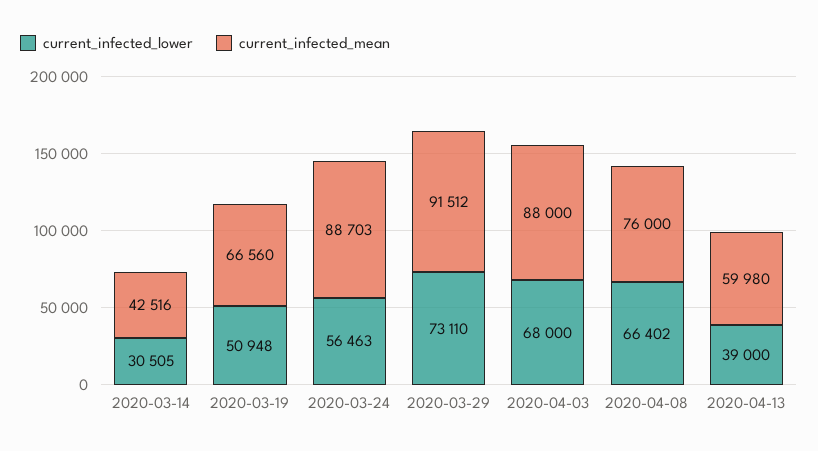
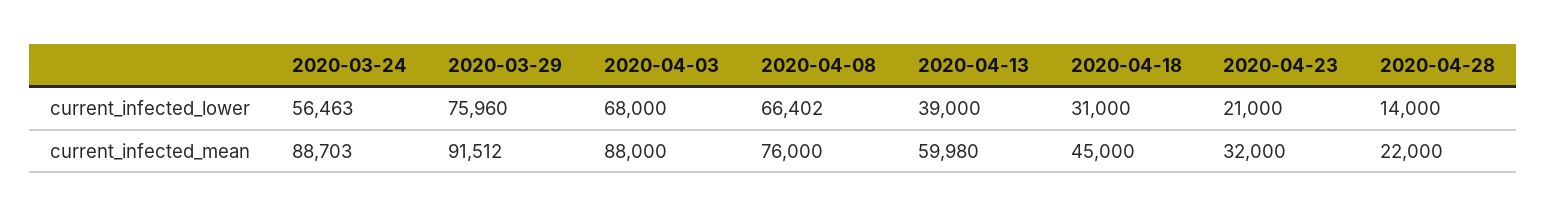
current_infected_lower, 2020-03-14: 30505 -> none
current_infected_mean, 2020-03-14: 42516 -> none
current_infected_lower, 2020-03-19: 50948 -> none
current_infected_mean, 2020-03-19: 66560 -> none
current_infected_lower, 2020-03-29: 73110 -> 75960
current_infected_lower, 2020-04-18: none -> 31000
current_infected_lower, 2020-04-23: none -> 21000
current_infected_lower, 2020-04-28: none -> 14000
current_infected_mean, 2020-04-18: none -> 45000
current_infected_mean, 2020-04-23: none -> 32000
current_infected_mean, 2020-04-28: none -> 22000

